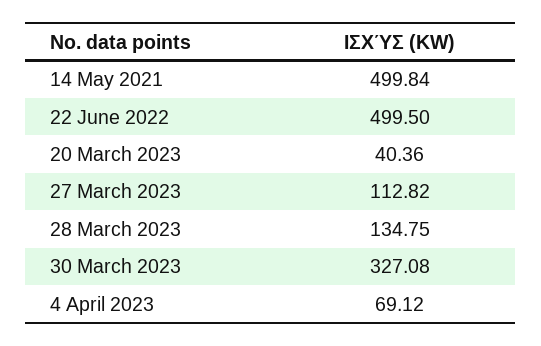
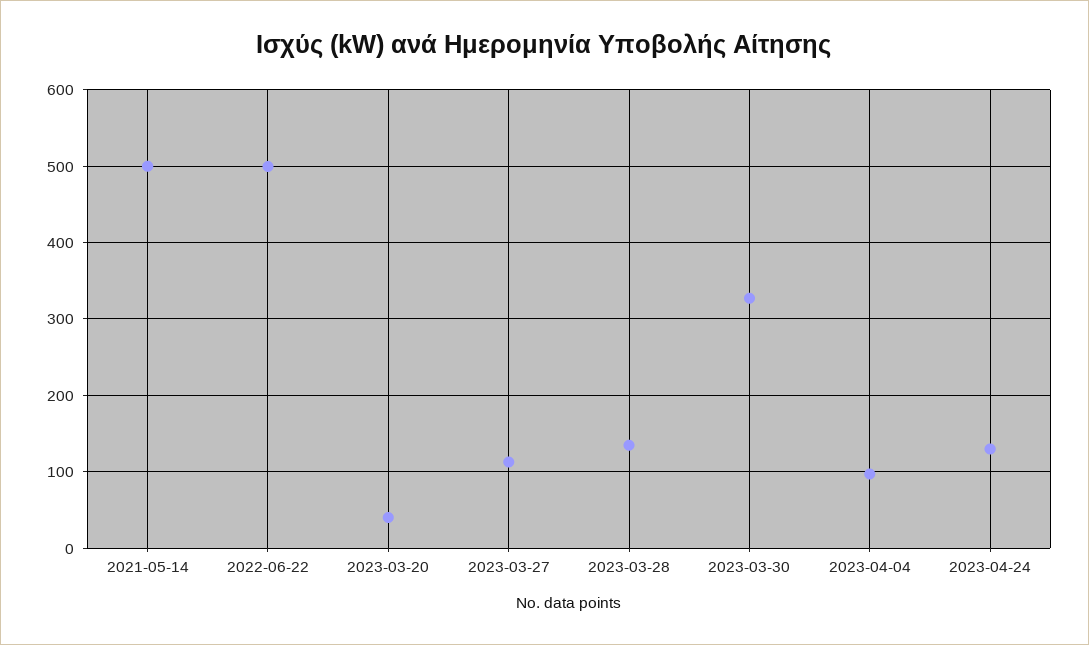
4 April 2023: 69.12 -> 100
2023-04-24: none -> 130

